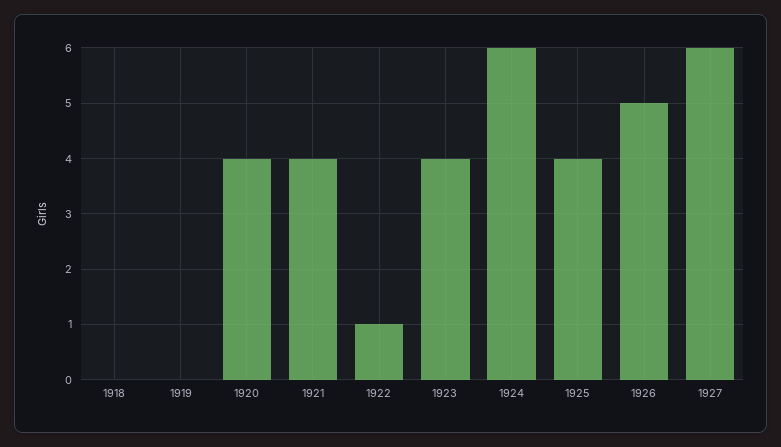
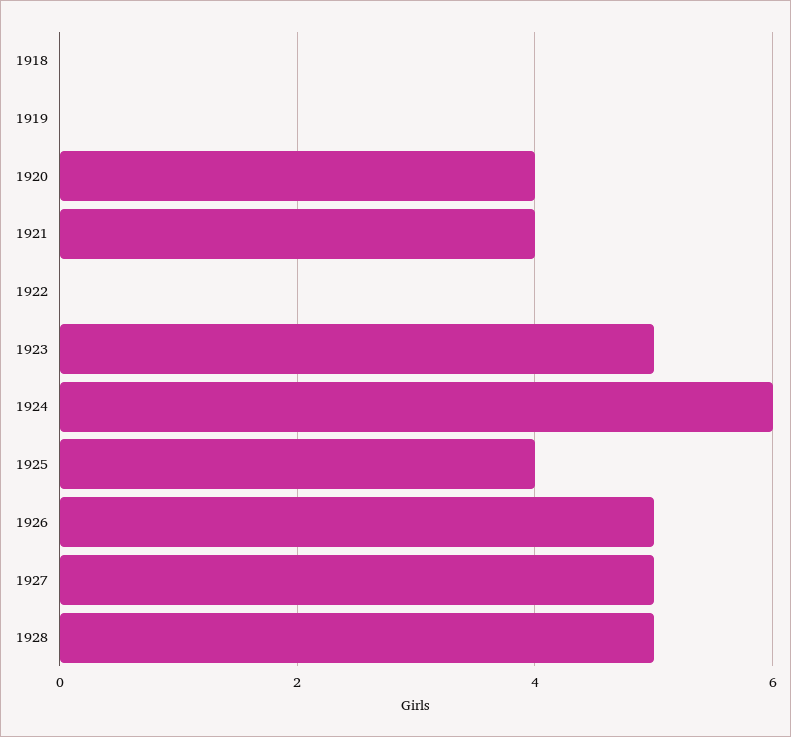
1922: 1 -> 0
1923: 4 -> 5
1927: 6 -> 5
1928: none -> 5

